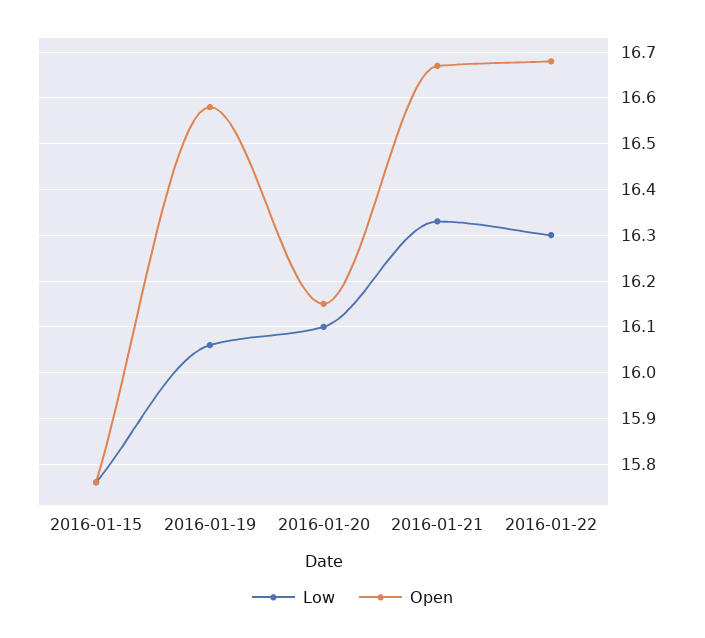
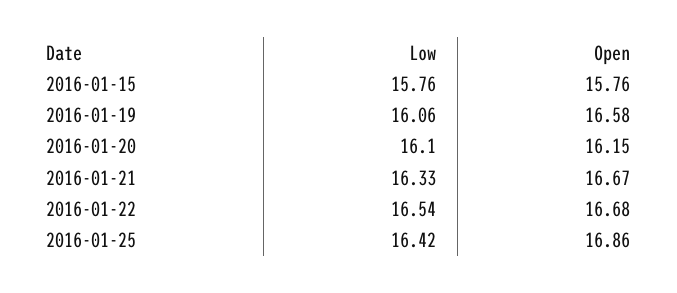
Low, 2016-01-22: 16.3 -> 16.54
Low, 2016-01-25: none -> 16.42
Open, 2016-01-25: none -> 16.86

